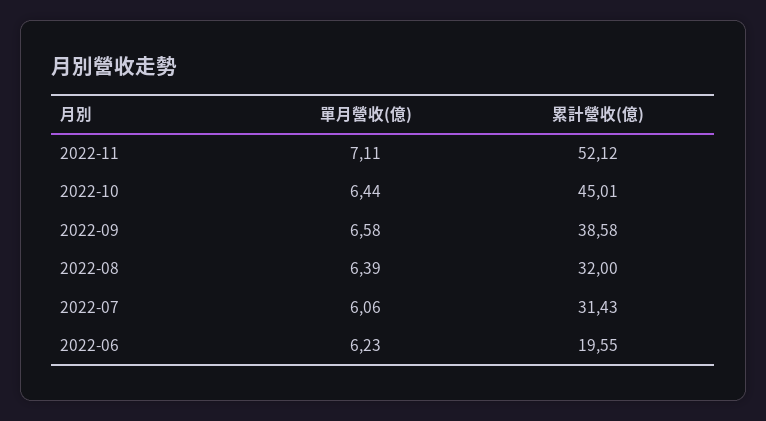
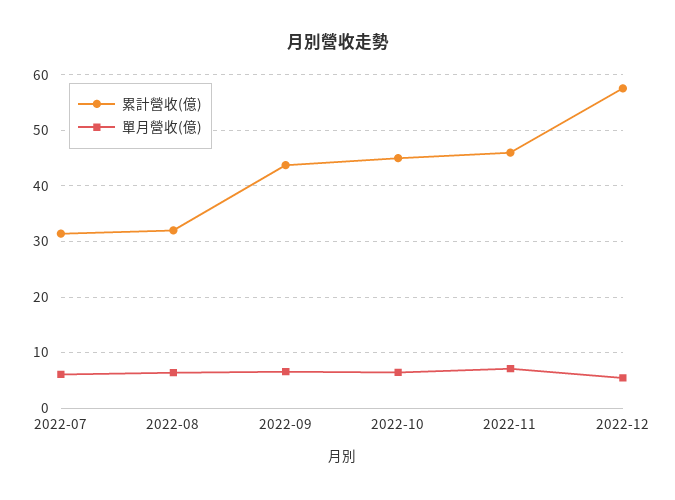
累計營收(億), 2022-11: 52.12 -> 46
累計營收(億), 2022-09: 38.58 -> 44
單月營收(億), 2022-06: 6.23 -> none
累計營收(億), 2022-06: 19.55 -> none
累計營收(億), 2022-12: none -> 58
單月營收(億), 2022-12: none -> 6

